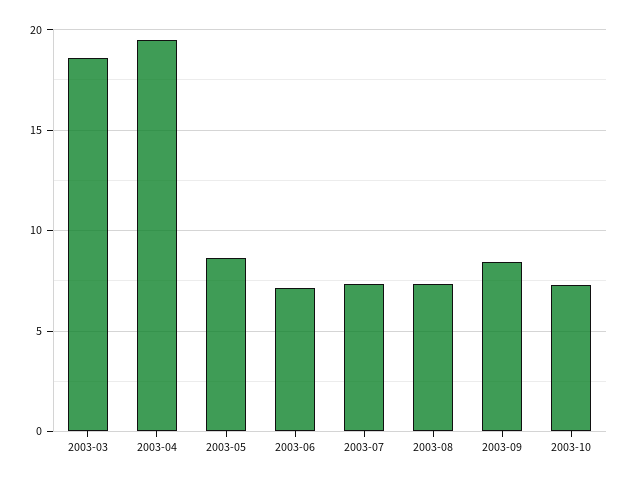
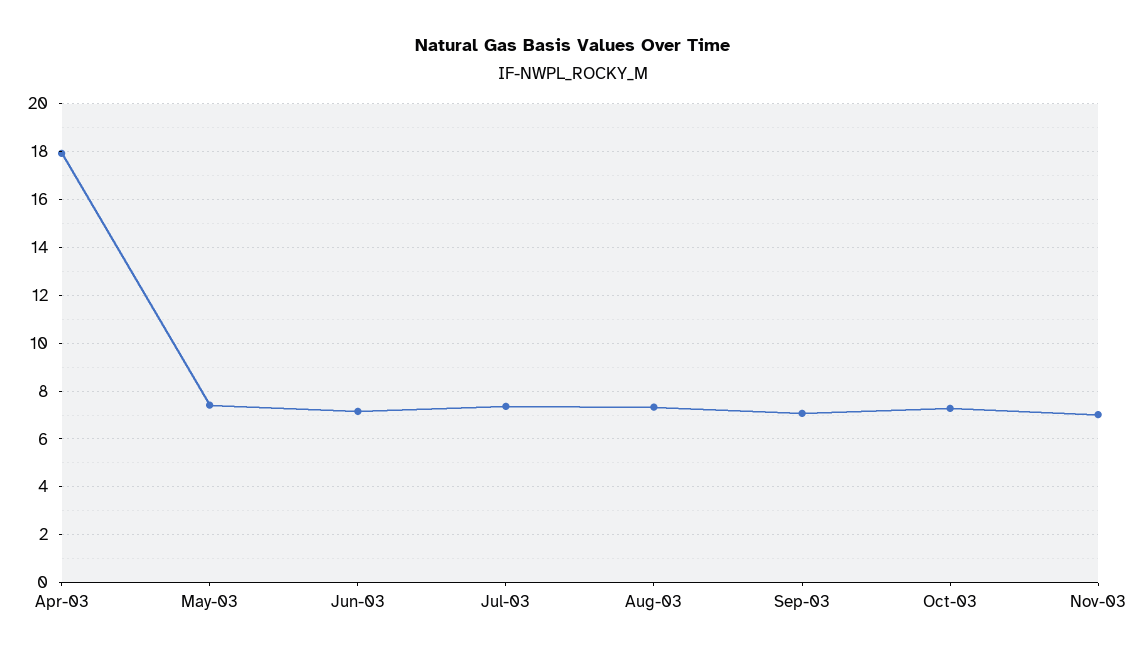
2003-03: 18.5 -> none
2003-04: 19.5 -> 18
2003-05: 8.5 -> 7.5
2003-09: 8.5 -> 7
Nov-03: none -> 7

